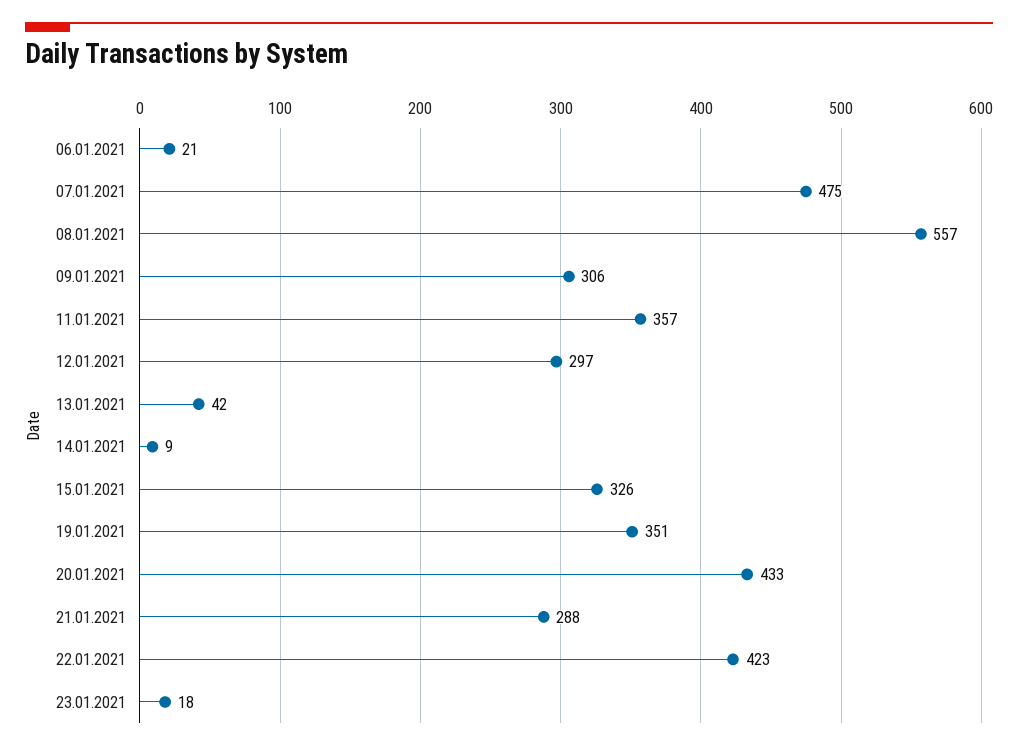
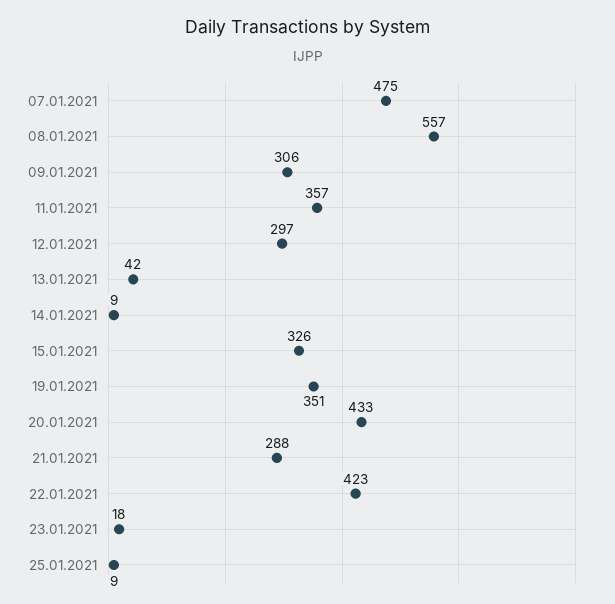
06.01.2021: 21 -> none
25.01.2021: none -> 9

